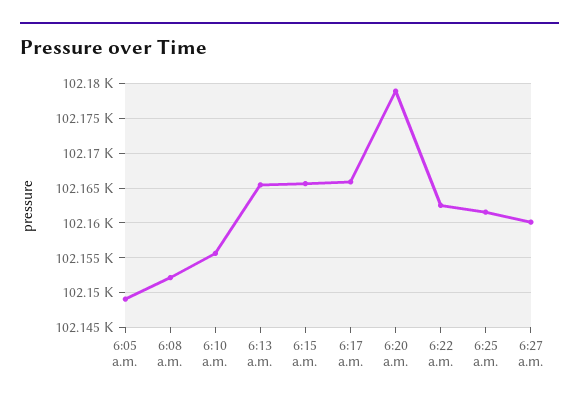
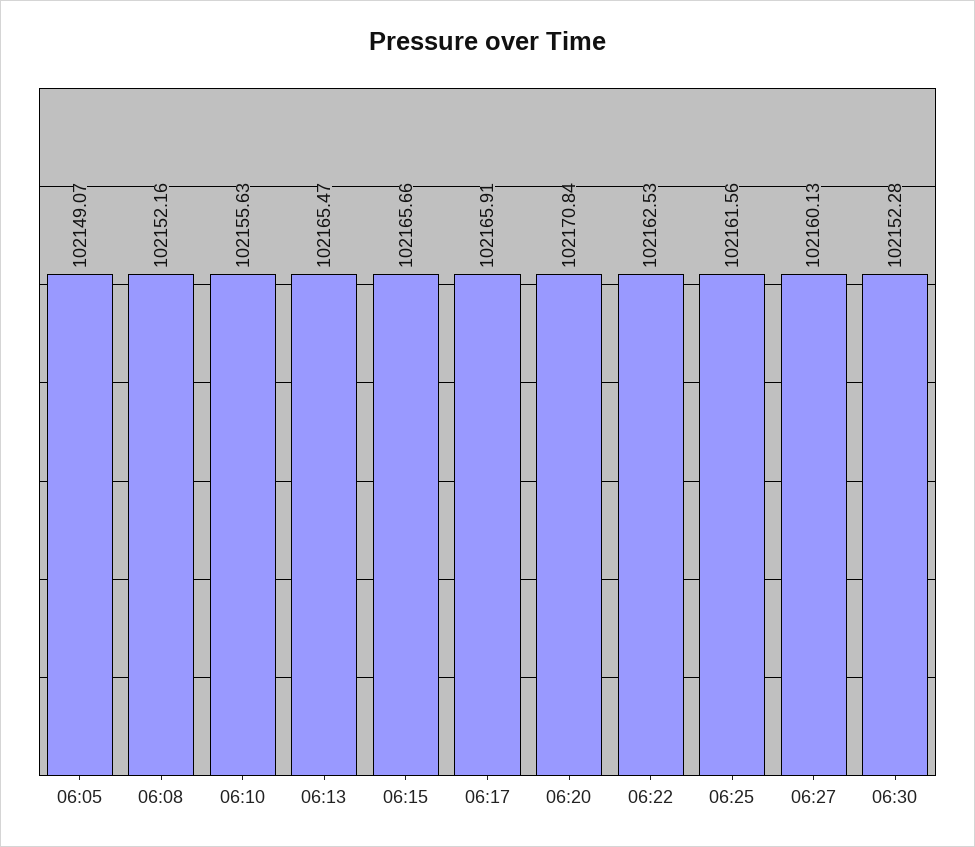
6:20 a.m.: 102179 -> 102170.84
06:30: none -> 102152.28

